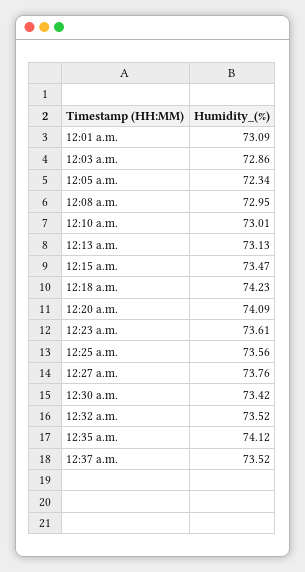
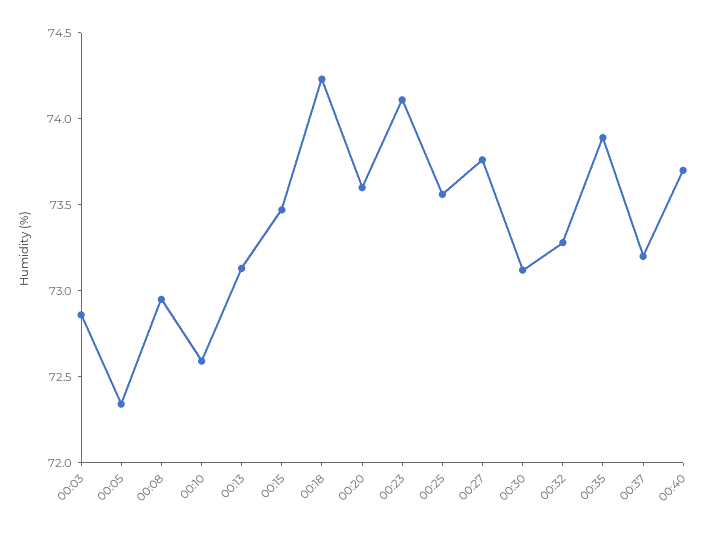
12:01 a.m.: 73.09 -> none
12:10 a.m.: 73.01 -> 72.6
12:20 a.m.: 74.09 -> 73.6
12:23 a.m.: 73.61 -> 74.1
12:30 a.m.: 73.42 -> 73.1
12:32 a.m.: 73.52 -> 73.3
12:35 a.m.: 74.12 -> 73.9
12:37 a.m.: 73.52 -> 73.2
00:40: none -> 73.7

